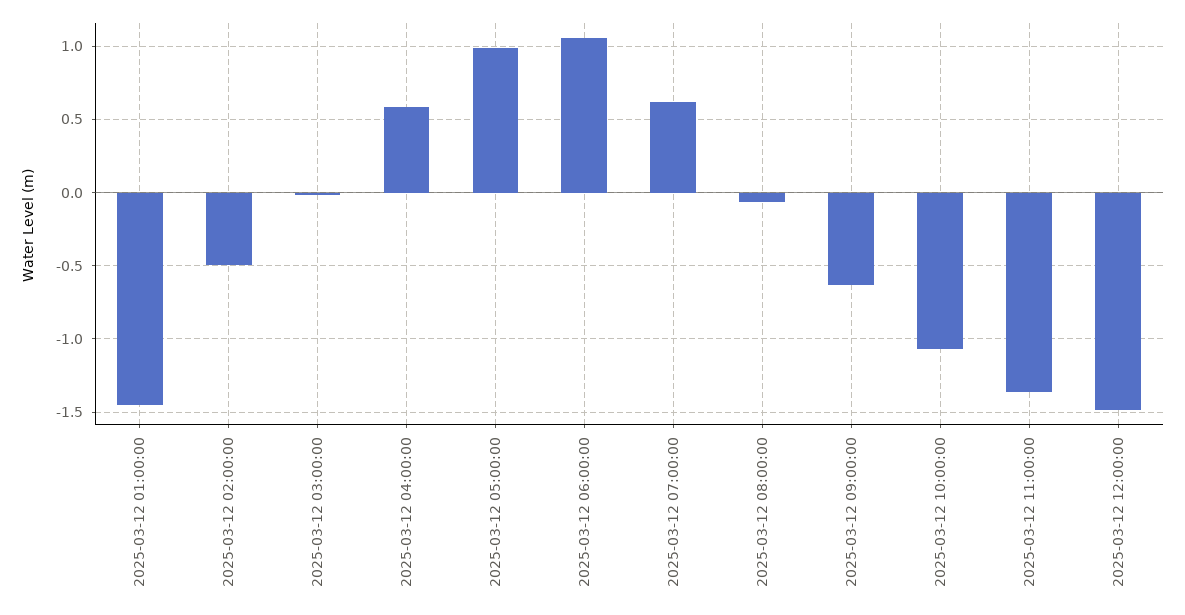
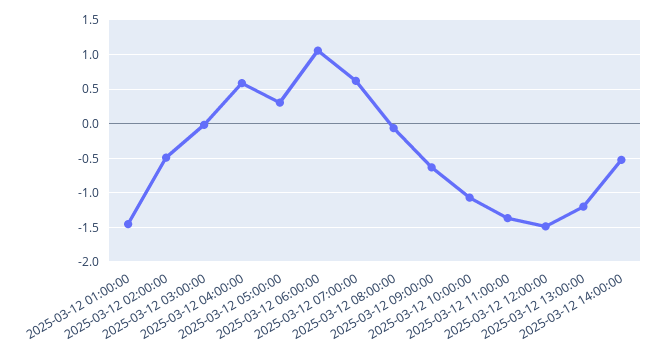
2025-03-12 05:00:00: 1 -> 0.3
2025-03-12 13:00:00: none -> -1.2
2025-03-12 14:00:00: none -> -0.5

